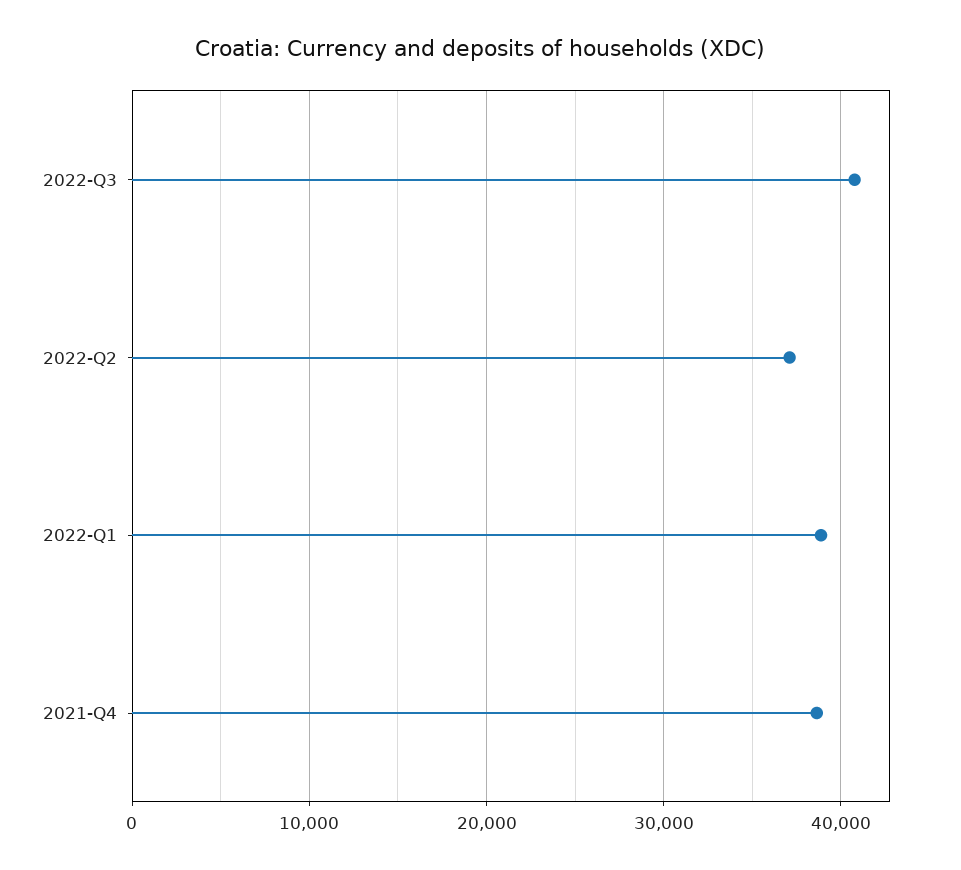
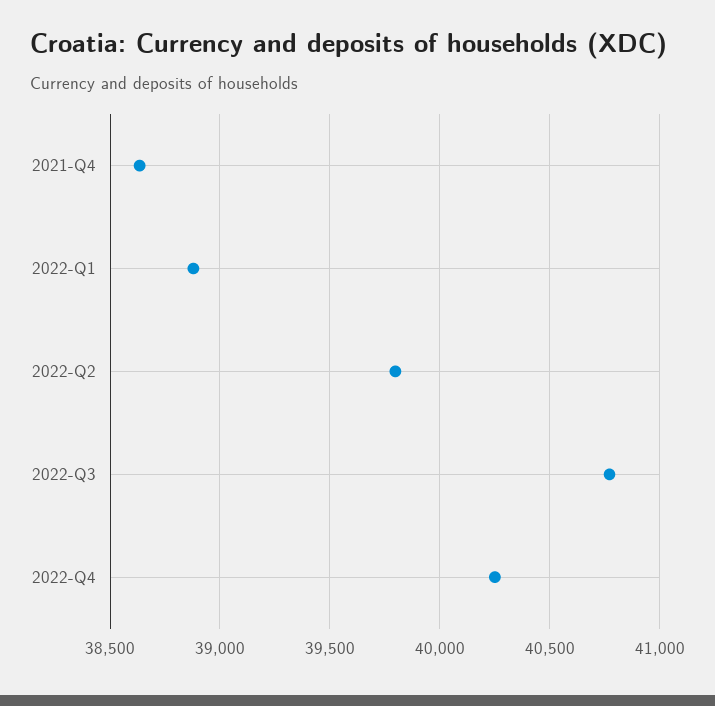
2022-Q2: 37000 -> 39800
2022-Q4: none -> 40250

